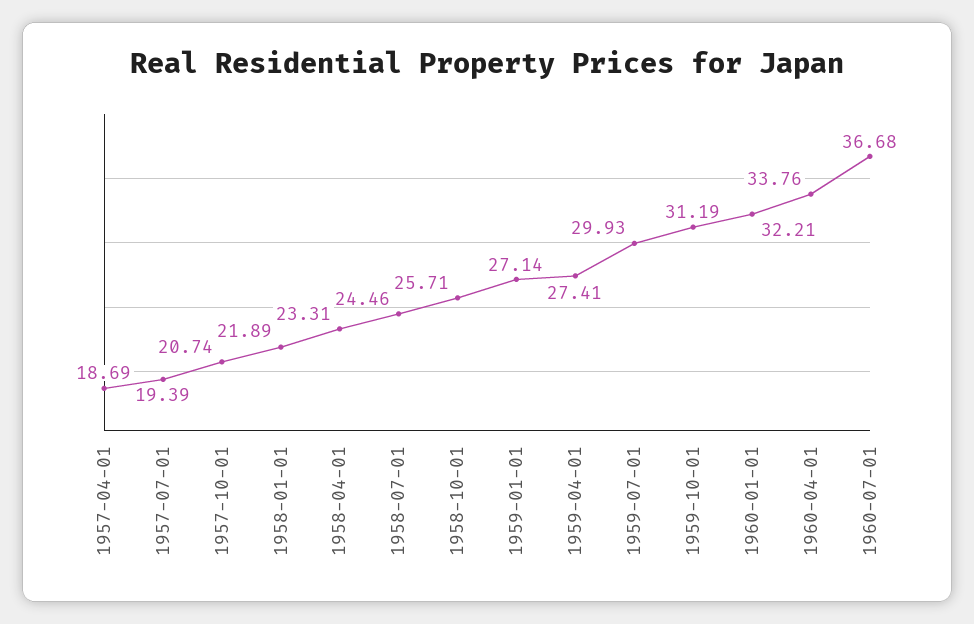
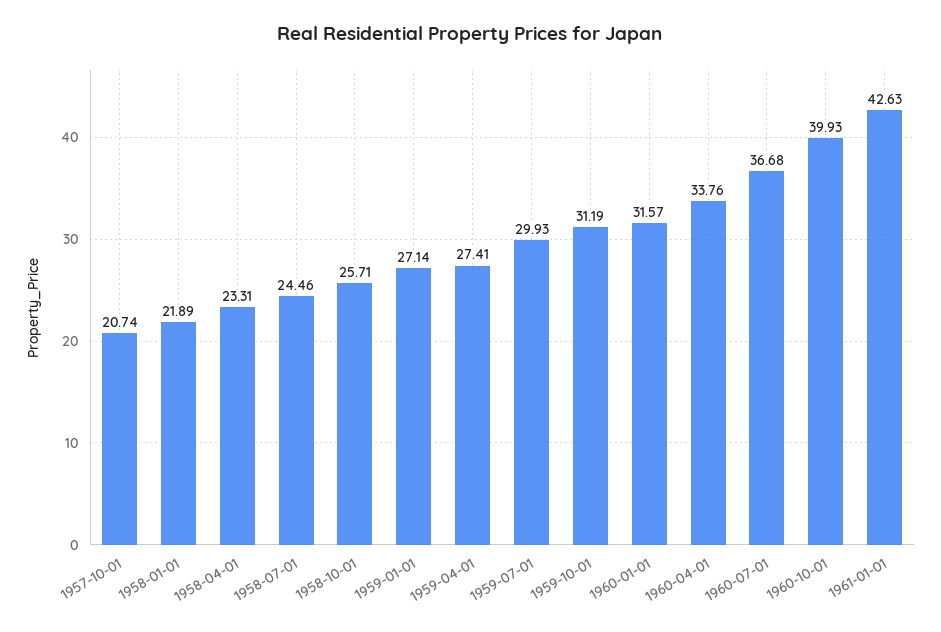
1957-04-01: 18.69 -> none
1957-07-01: 19.39 -> none
1960-01-01: 32.21 -> 31.57
1960-10-01: none -> 39.93
1961-01-01: none -> 42.63

